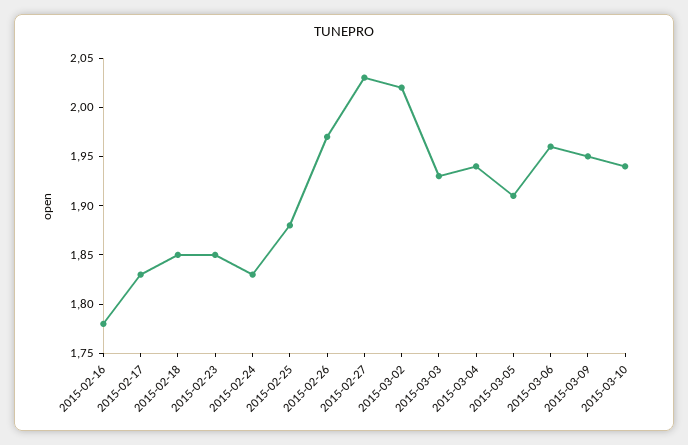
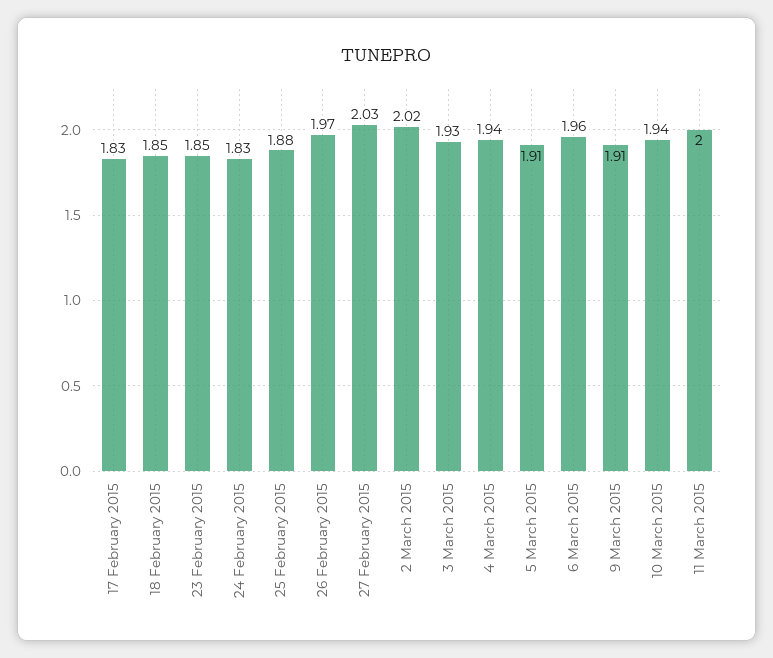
2015-02-16: 1.78 -> none
2015-03-09: 1.95 -> 1.91
11 March 2015: none -> 2

